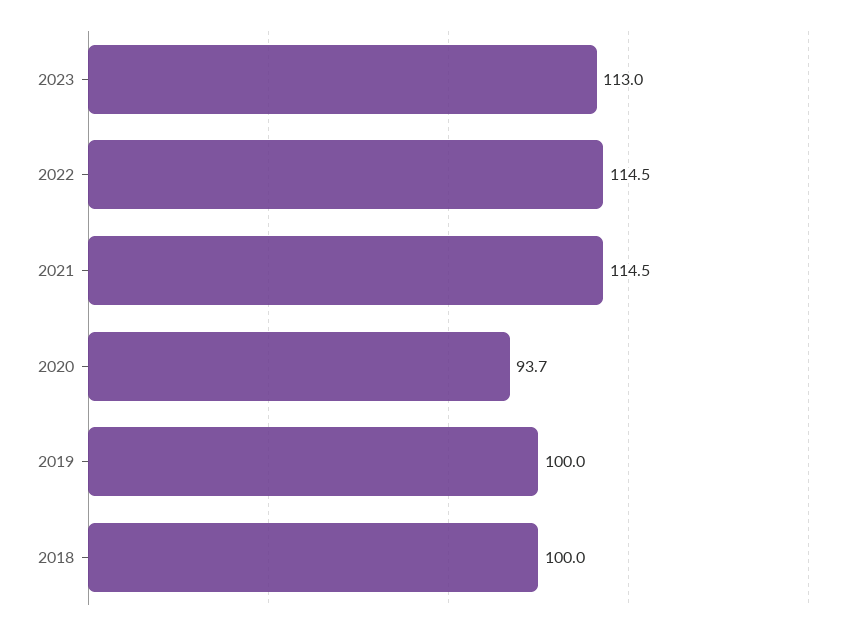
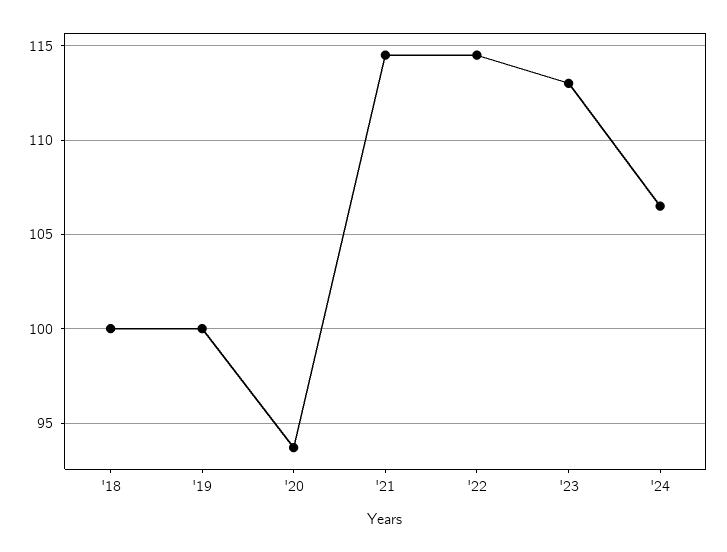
'24: none -> 106.5

